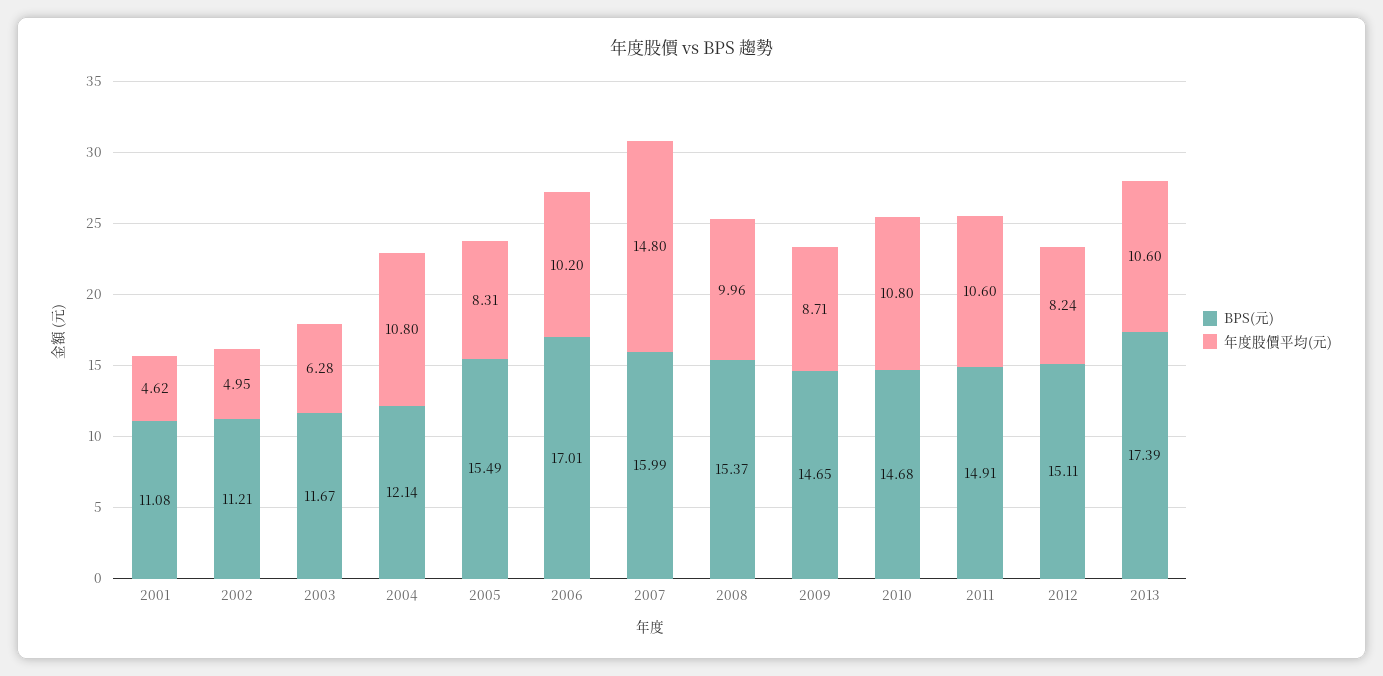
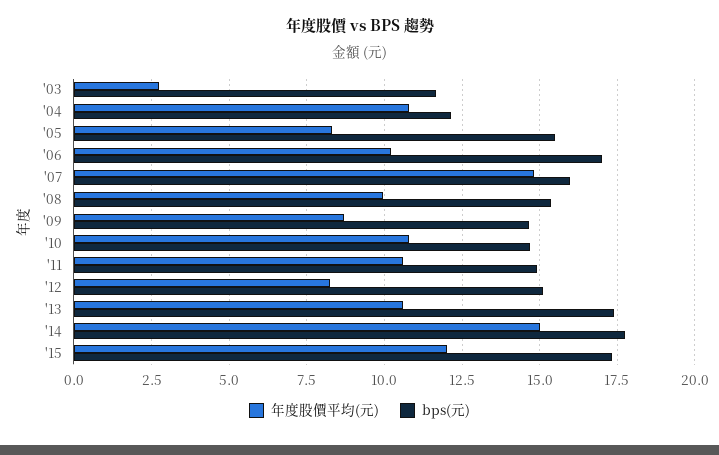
BPS(元), 2001: 11.08 -> none
年度股價平均(元), 2001: 4.62 -> none
BPS(元), 2002: 11.21 -> none
年度股價平均(元), 2002: 4.95 -> none
年度股價平均(元), 2003: 6.28 -> 2.75
年度股價平均(元), '14: none -> 15
BPS(元), '14: none -> 17.75
年度股價平均(元), '15: none -> 12
BPS(元), '15: none -> 17.25

